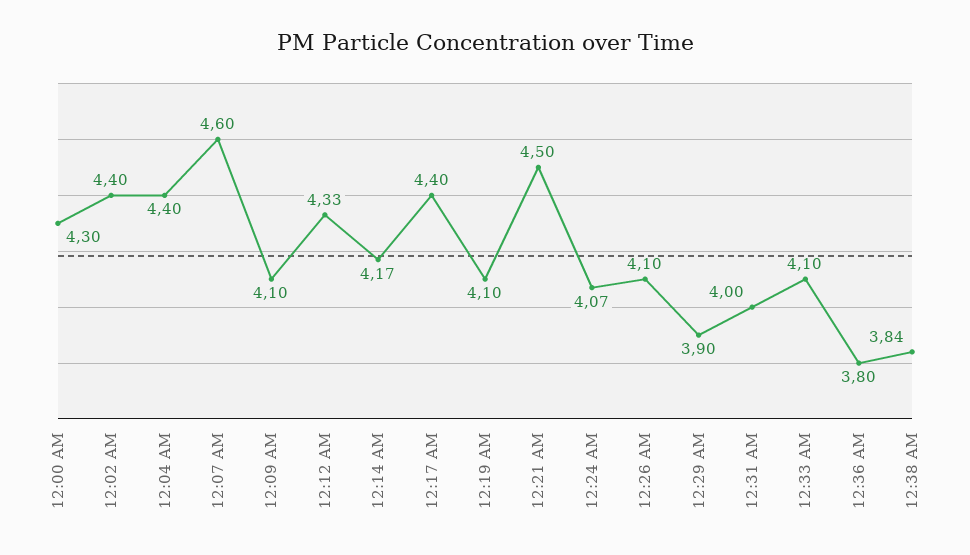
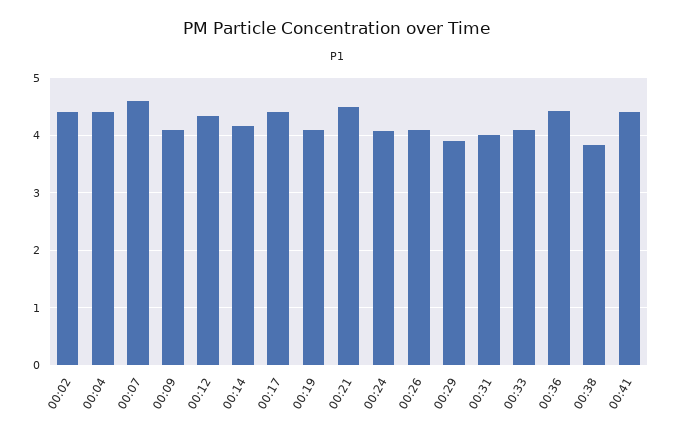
12:00 AM: 4.3 -> none
12:36 AM: 3.8 -> 4.4
00:41: none -> 4.4

